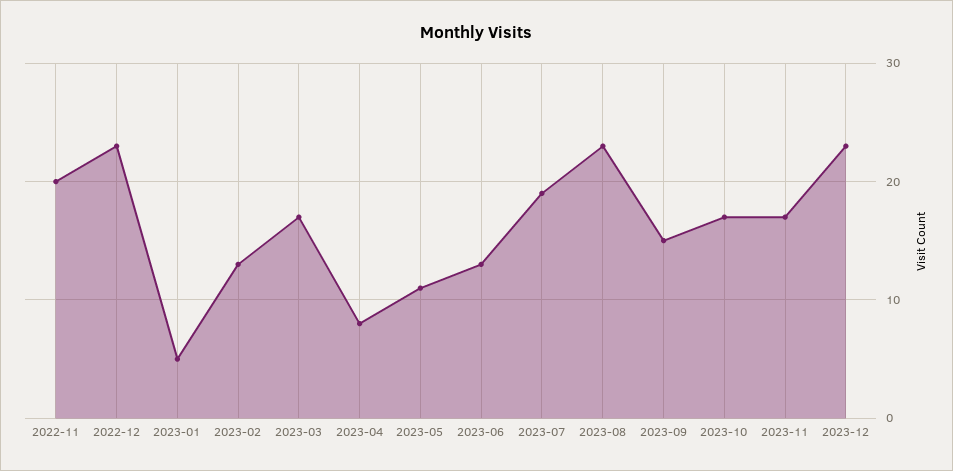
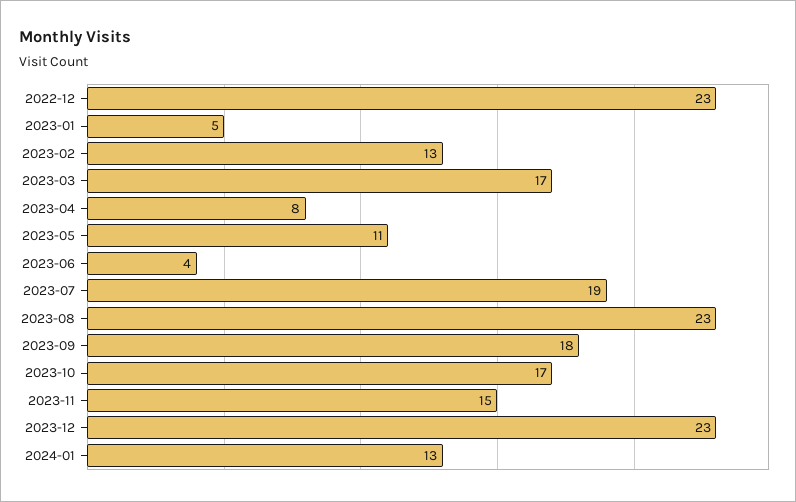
2022-11: 20 -> none
2023-06: 13 -> 4
2023-09: 15 -> 18
2023-11: 17 -> 15
2024-01: none -> 13

